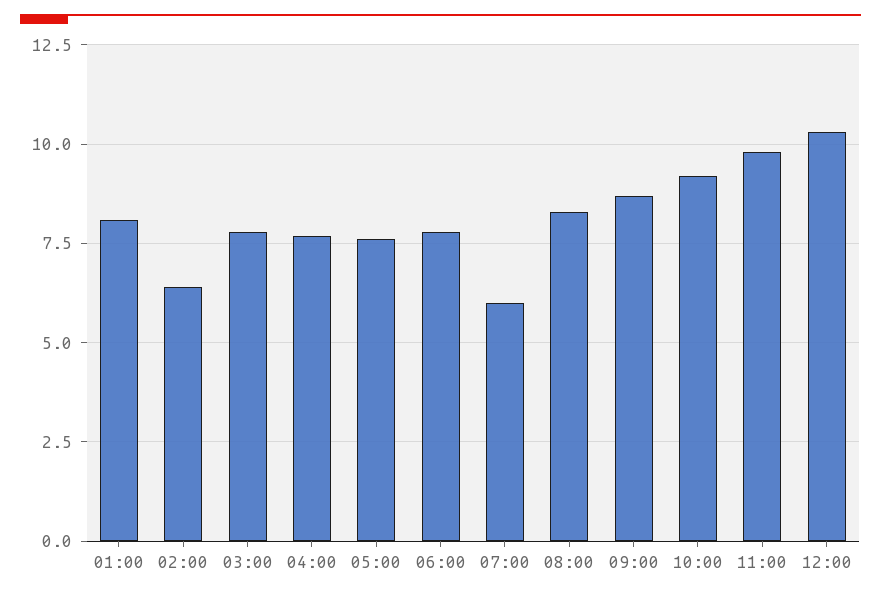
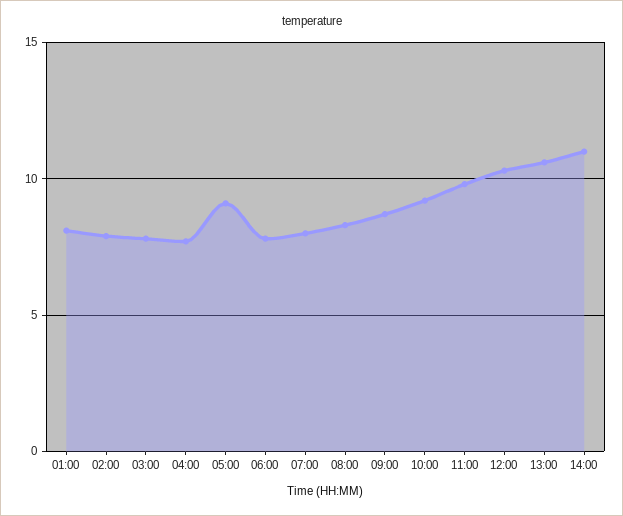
02:00: 6.5 -> 8
05:00: 7.5 -> 9
07:00: 6 -> 8
13:00: none -> 10.5
14:00: none -> 11

